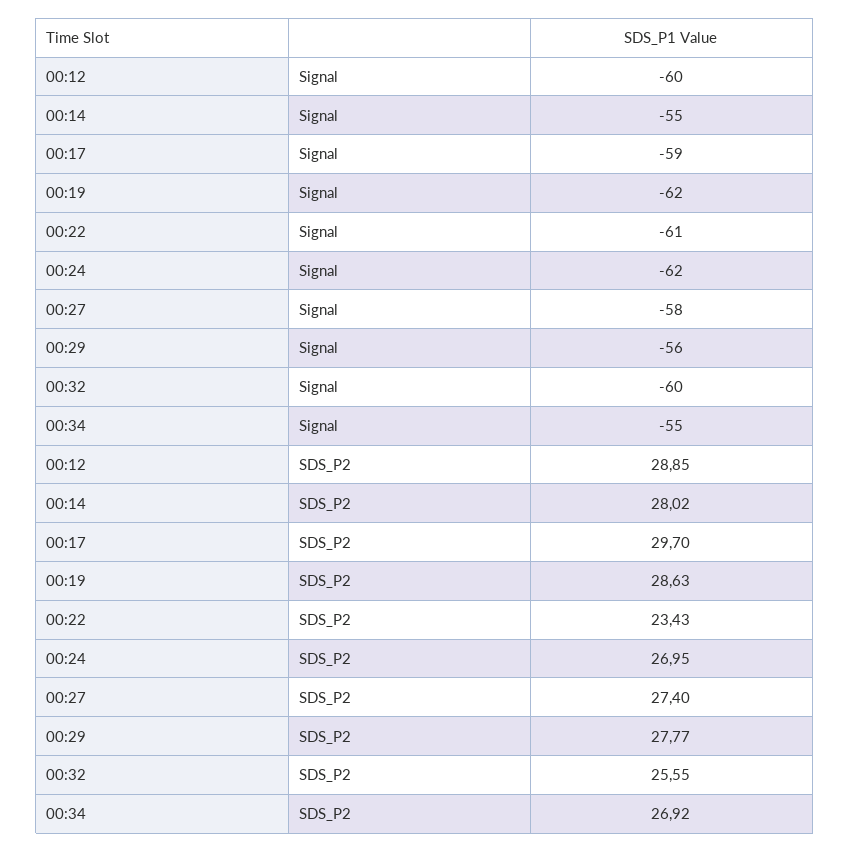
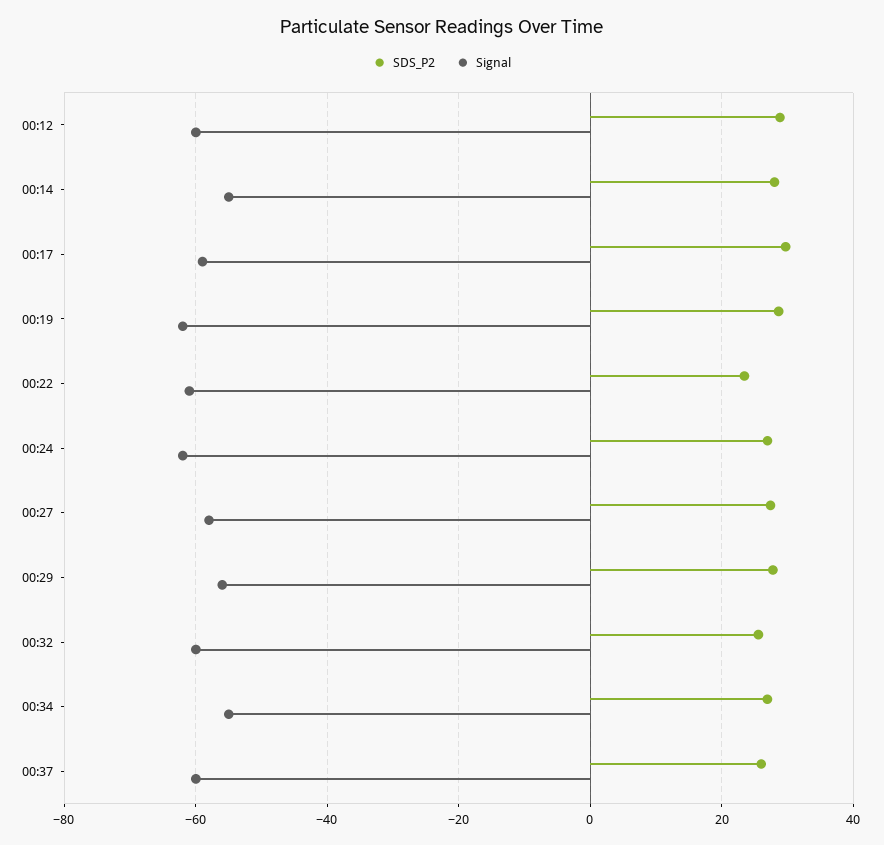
SDS_P2, 00:37: none -> 26
Signal, 00:37: none -> -60

